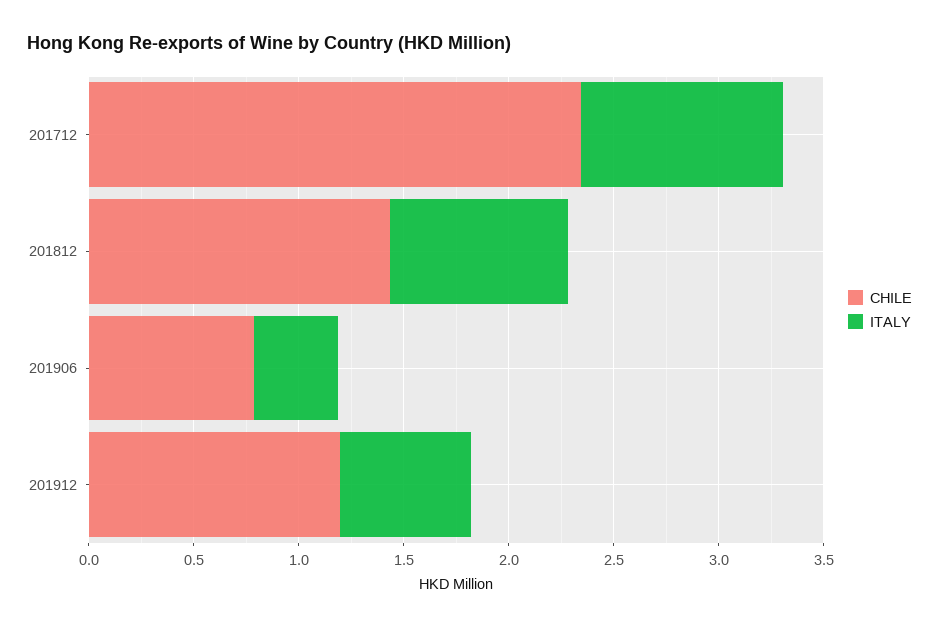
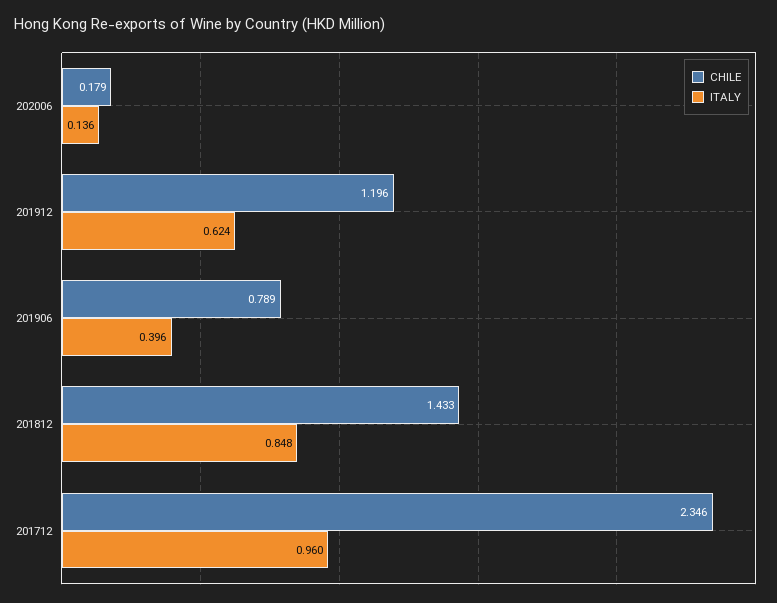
CHILE, 202006: none -> 0.179
ITALY, 202006: none -> 0.136

